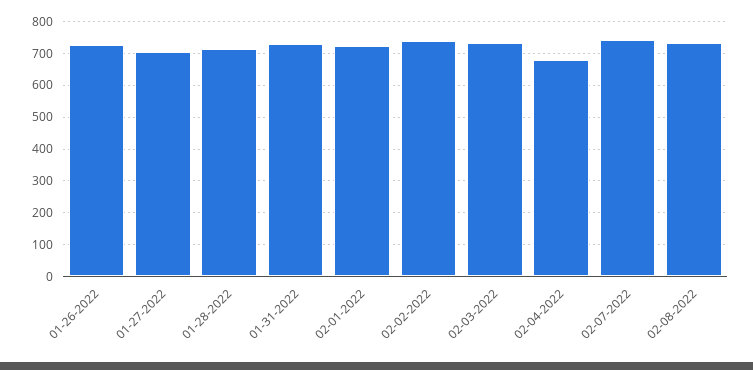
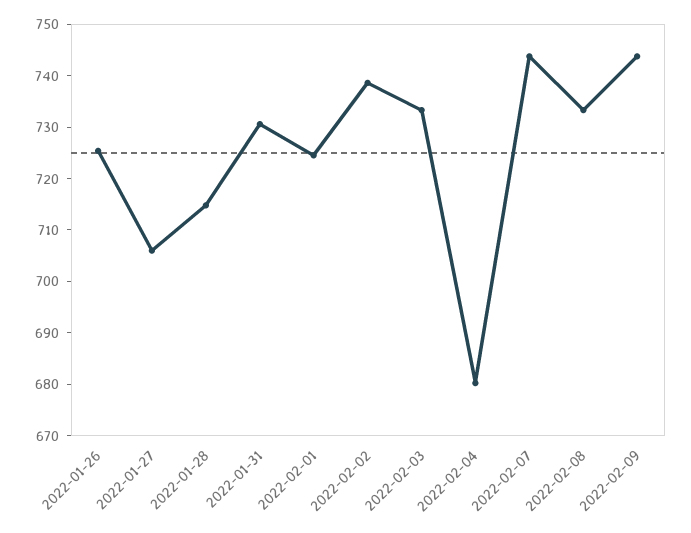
2022-02-09: none -> 744

